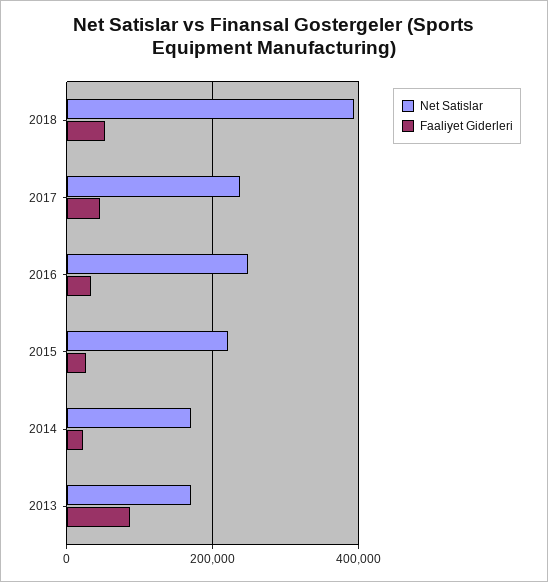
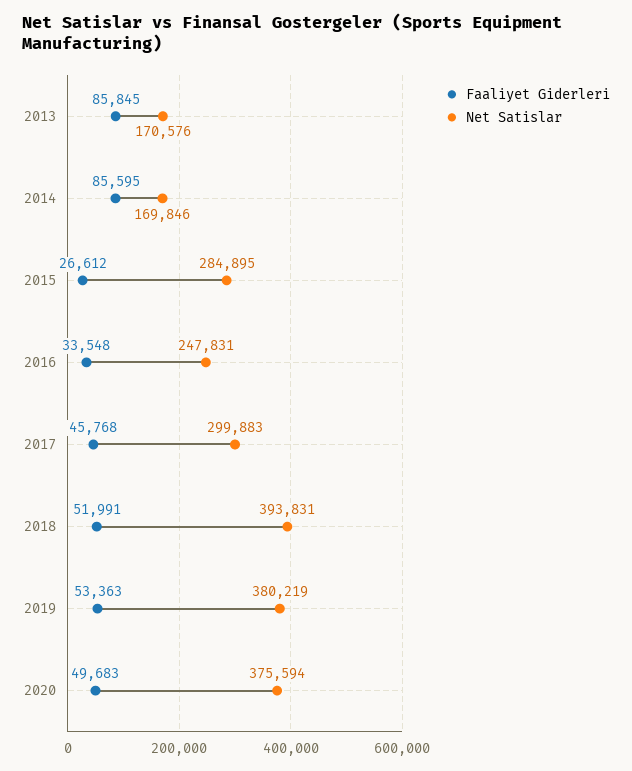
Net Satislar, 2017: 240000 -> 299883
Net Satislar, 2015: 220000 -> 284895
Faaliyet Giderleri, 2014: 20000 -> 85595
Faaliyet Giderleri, 2019: none -> 53363
Net Satislar, 2019: none -> 380219
Faaliyet Giderleri, 2020: none -> 49683
Net Satislar, 2020: none -> 375594

